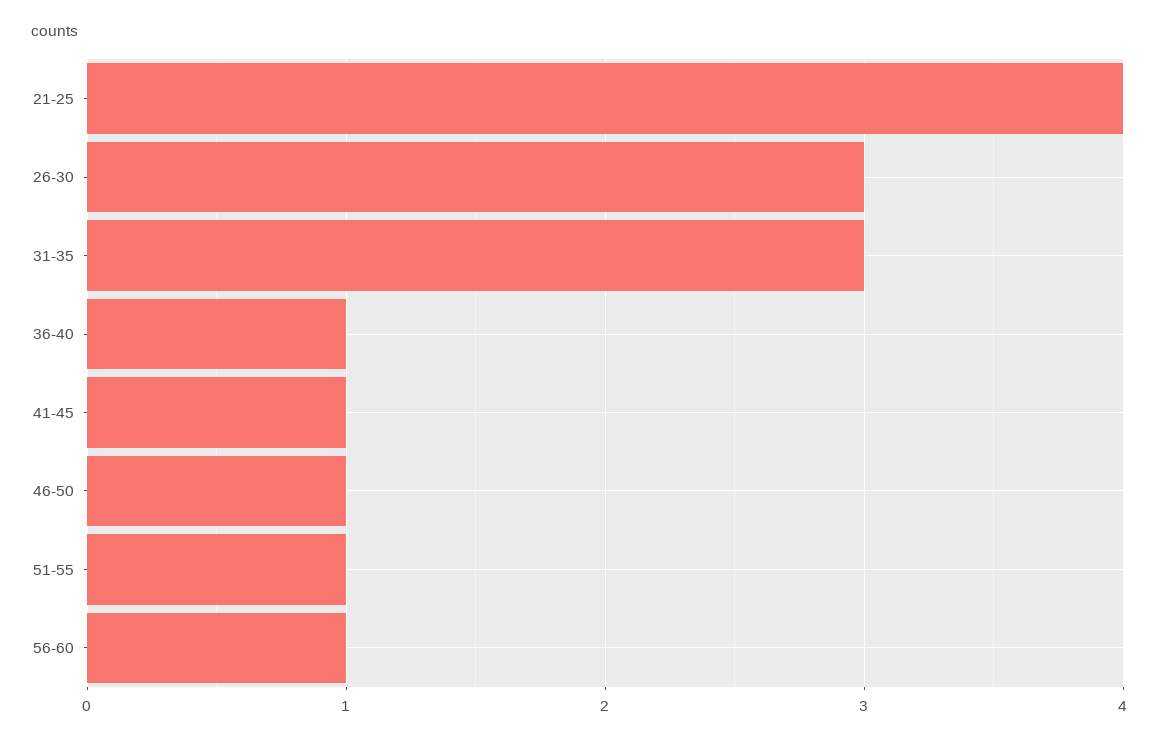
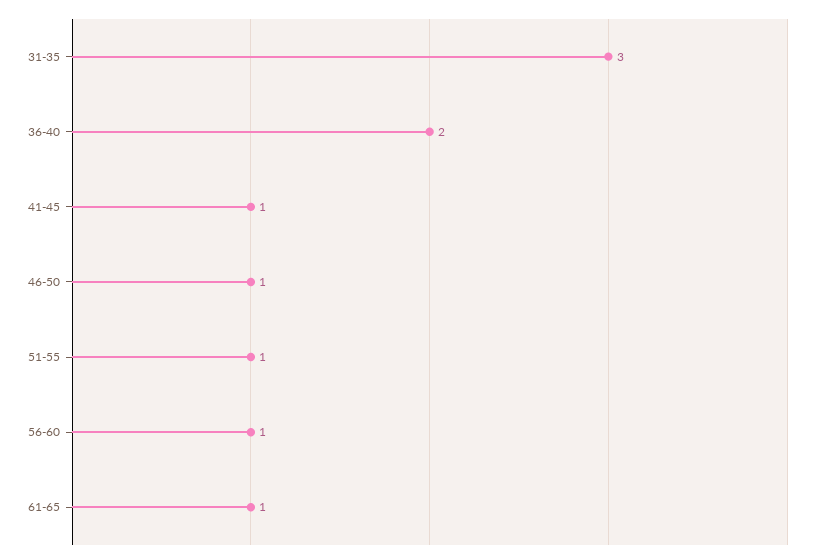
21-25: 4 -> none
26-30: 3 -> none
36-40: 1 -> 2
61-65: none -> 1

